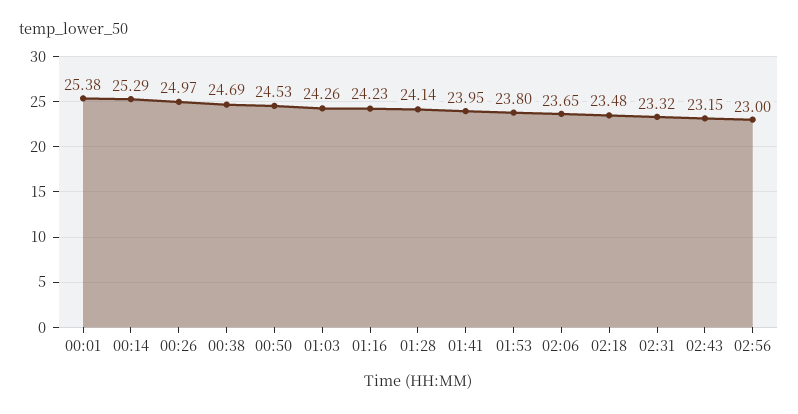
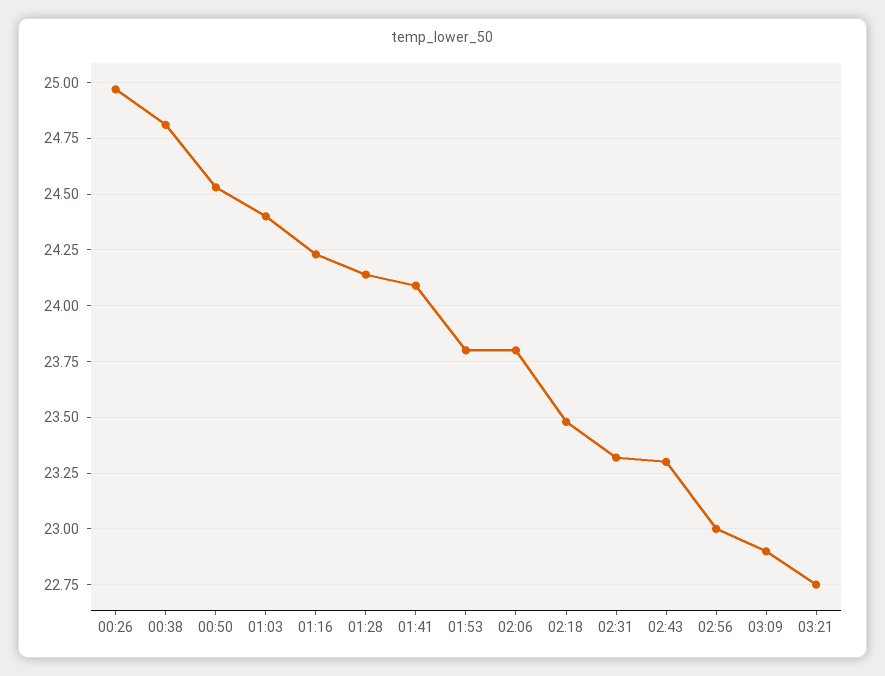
00:01: 25.38 -> none
00:14: 25.29 -> none
00:38: 24.69 -> 24.8
01:03: 24.26 -> 24.4
01:41: 23.95 -> 24.1
02:06: 23.65 -> 23.8
02:43: 23.15 -> 23.3
03:09: none -> 22.9
03:21: none -> 22.75

